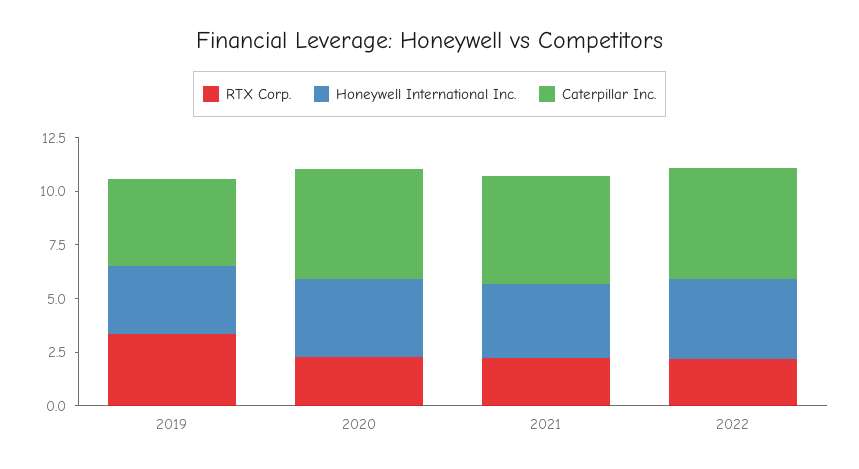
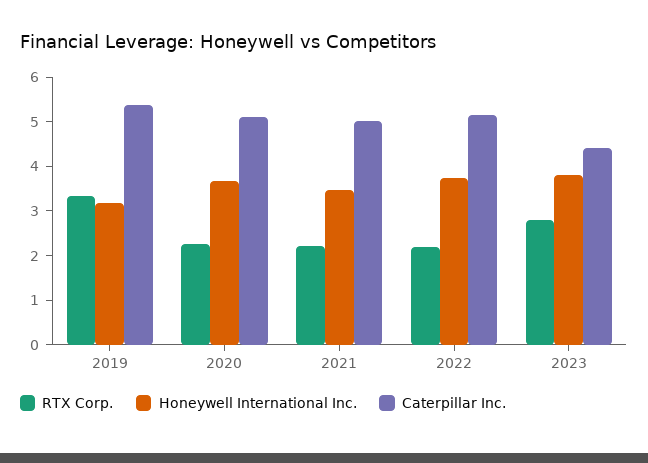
Caterpillar Inc., 2019: 4 -> 5.4
RTX Corp., 2023: none -> 2.8
Honeywell International Inc., 2023: none -> 3.8
Caterpillar Inc., 2023: none -> 4.4

